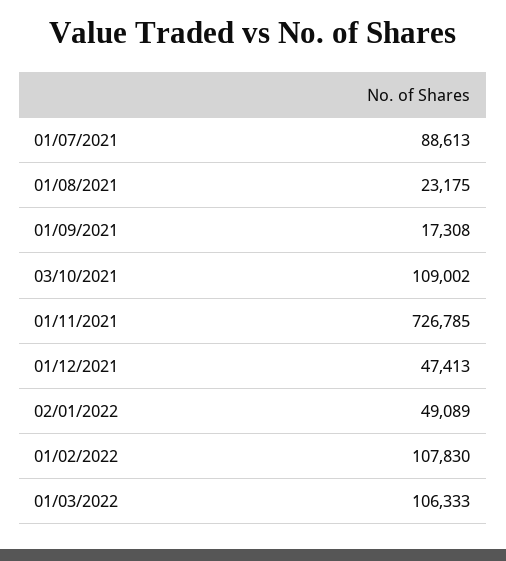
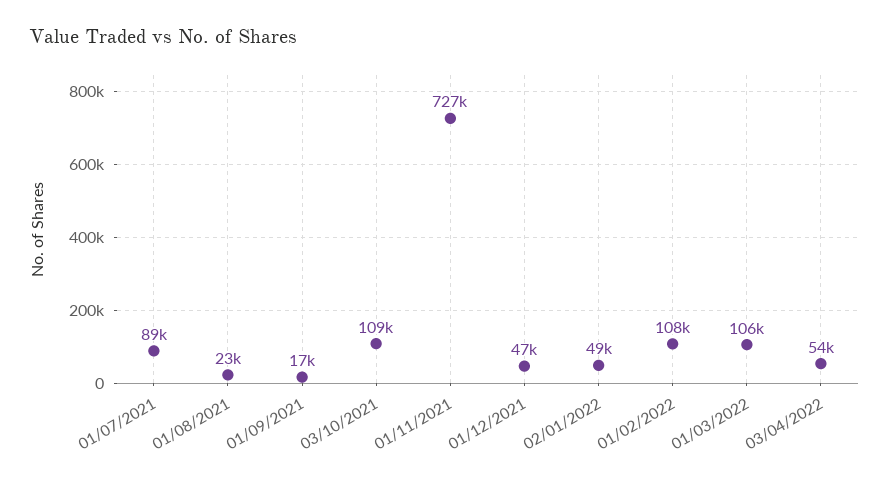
03/04/2022: none -> 54000

